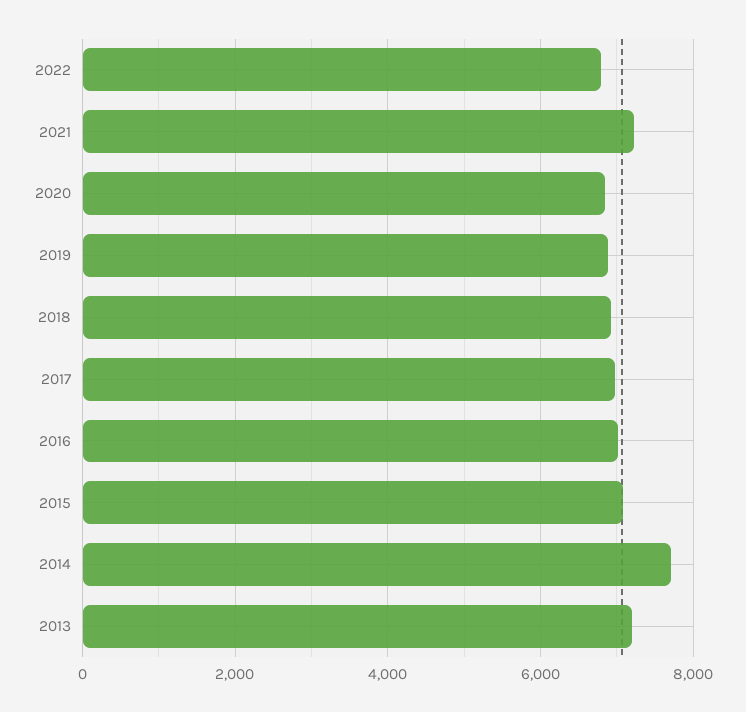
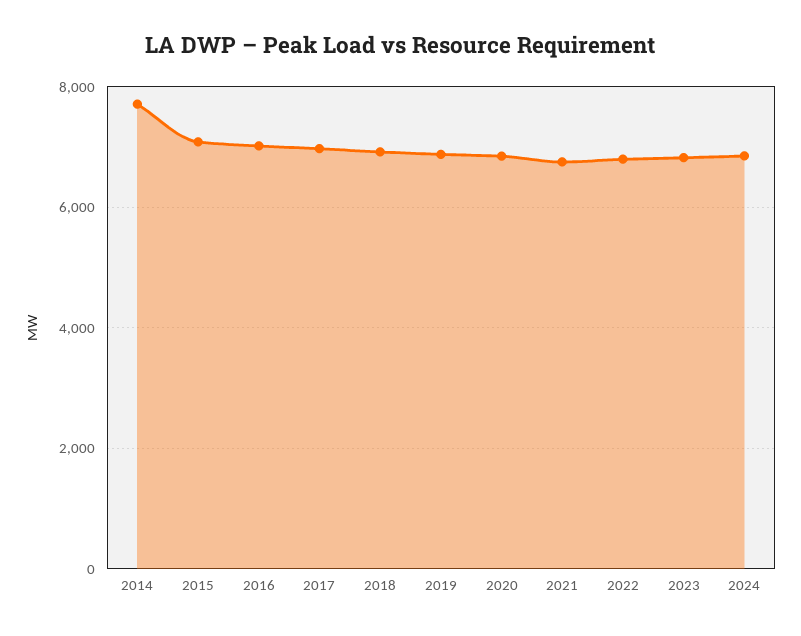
2021: 7200 -> 6800
2013: 7200 -> none
2023: none -> 6800
2024: none -> 6800

